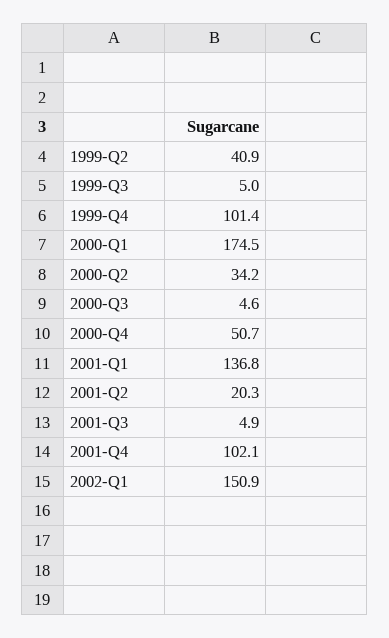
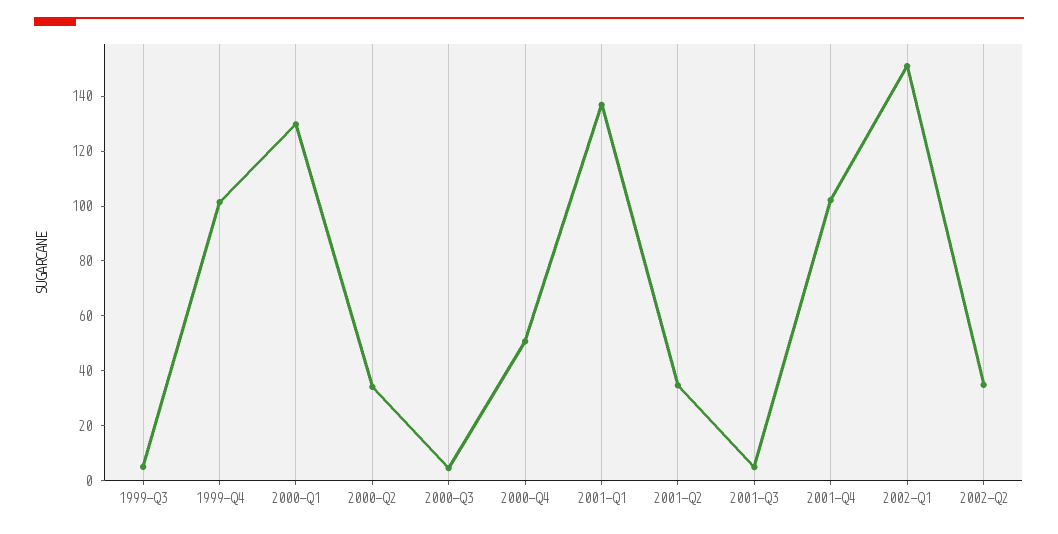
1999-Q2: 40.9 -> none
2000-Q1: 174.5 -> 130
2001-Q2: 20.3 -> 35
2002-Q2: none -> 35

